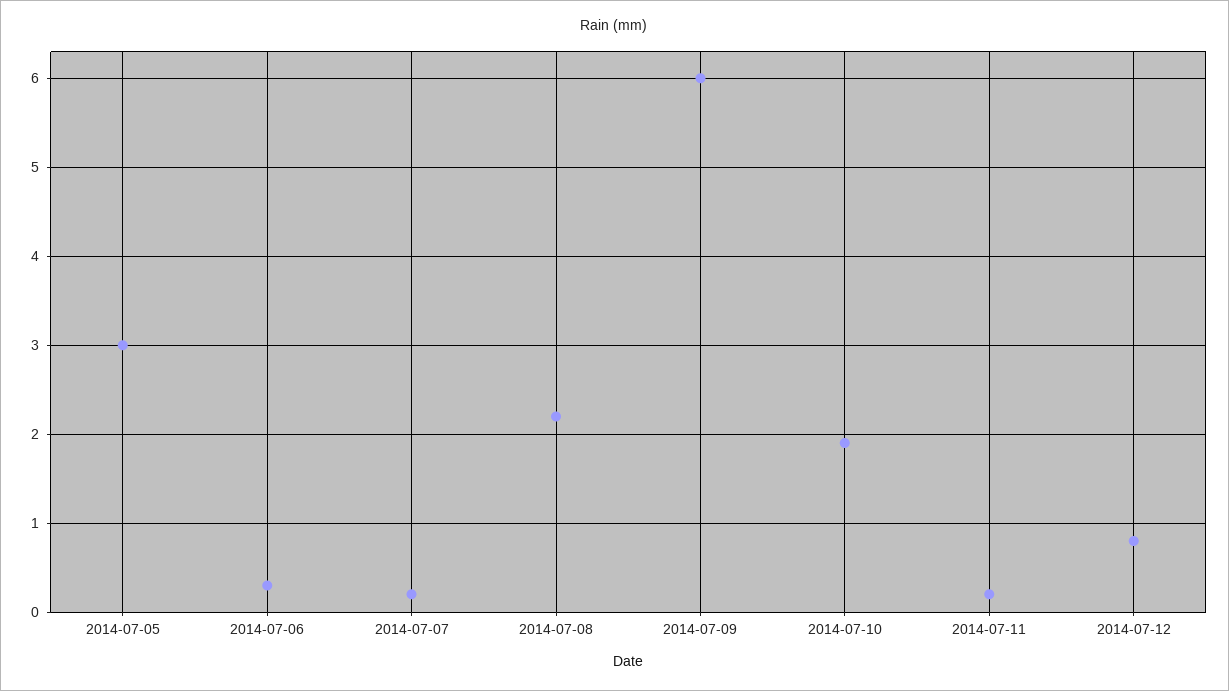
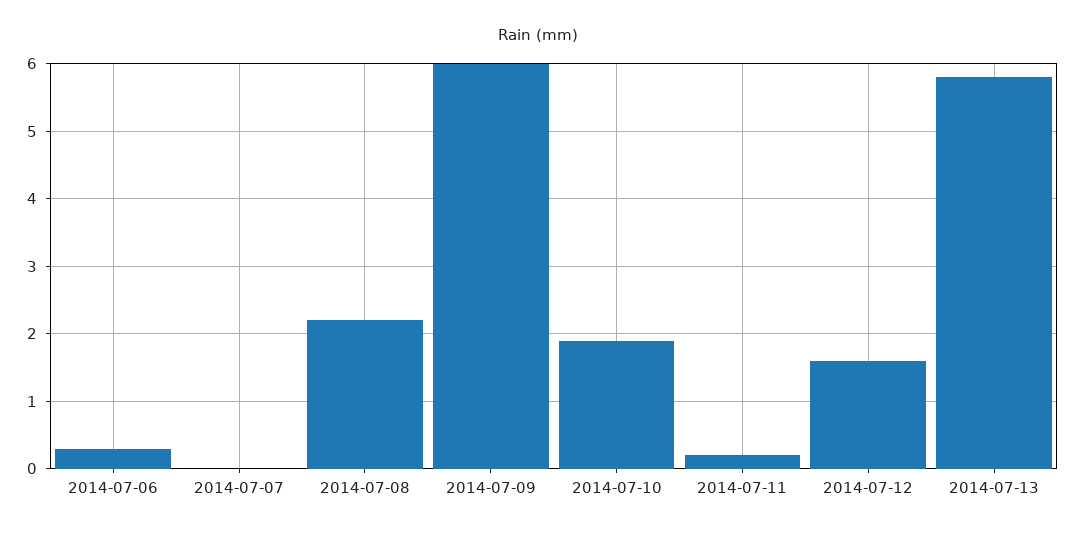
2014-07-05: 3 -> none
2014-07-07: 0.2 -> 0
2014-07-12: 0.8 -> 1.6
2014-07-13: none -> 5.8

